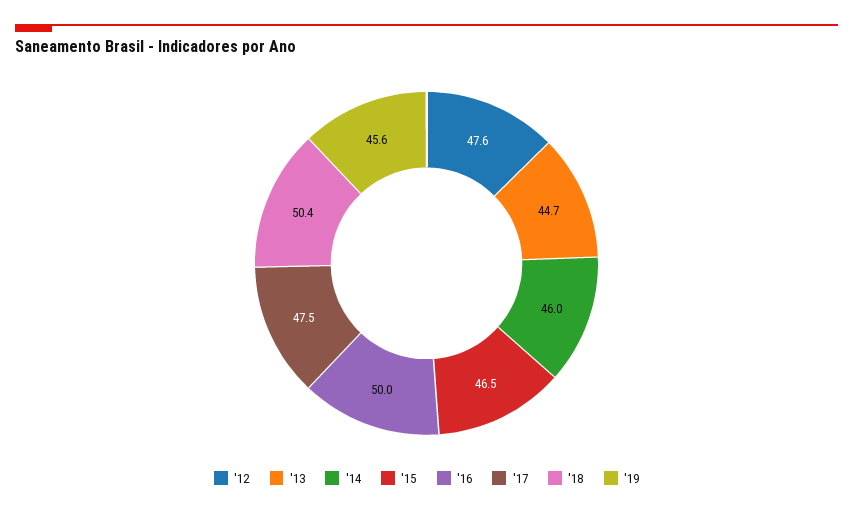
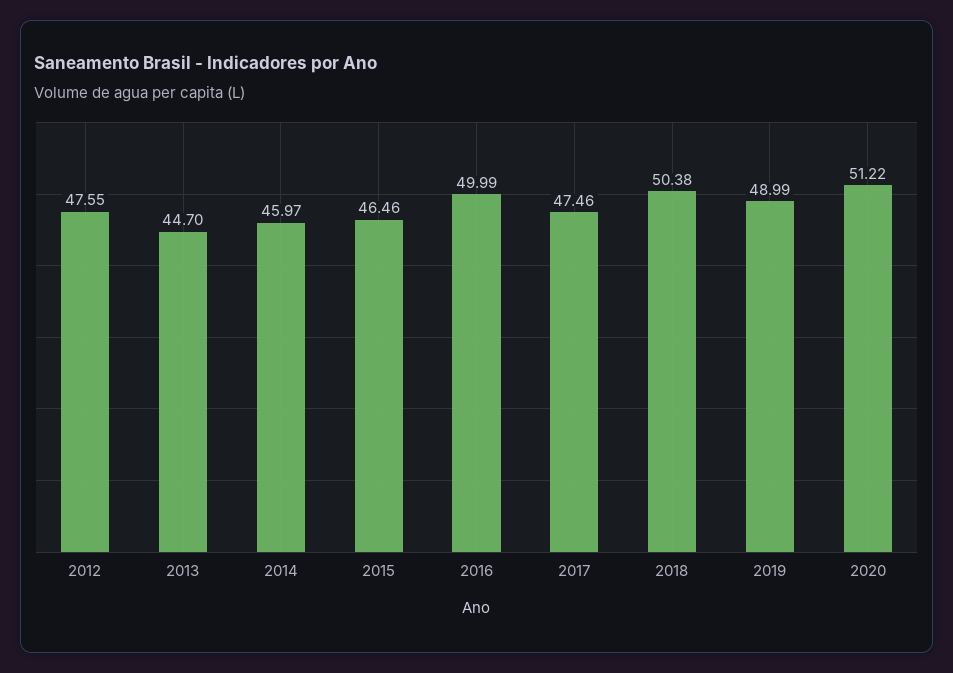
'19: 45.6 -> 48.99
2020: none -> 51.22

